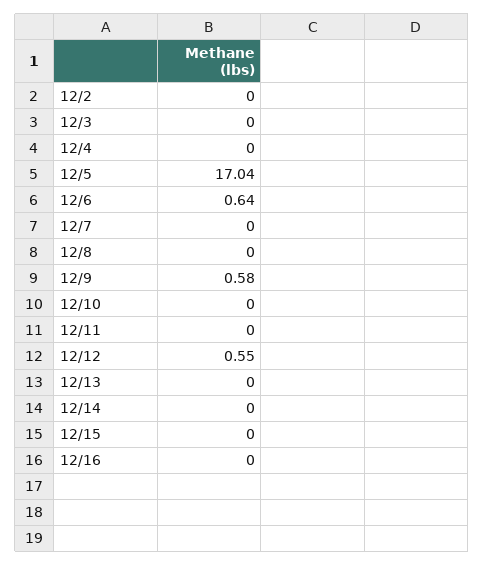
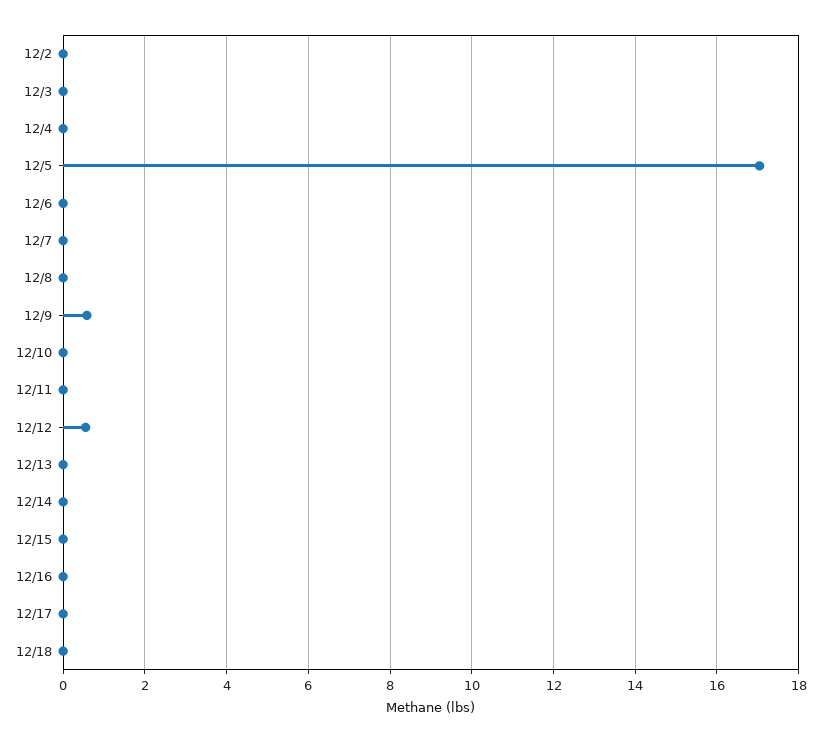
12/6: 0.64 -> 0
12/17: none -> 0
12/18: none -> 0

